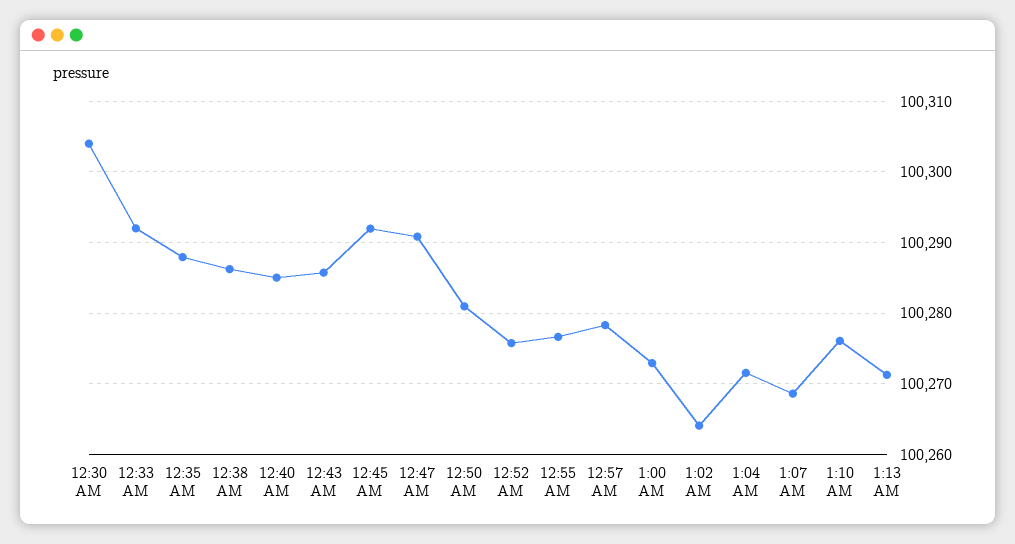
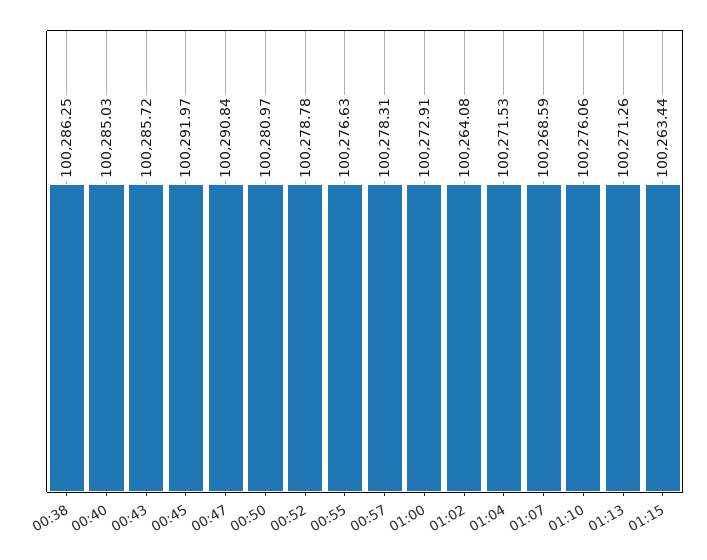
12:30 AM: 100304 -> none
12:33 AM: 100292 -> none
12:35 AM: 100288 -> none
12:52 AM: 100276 -> 100278.78
01:15: none -> 100263.44

